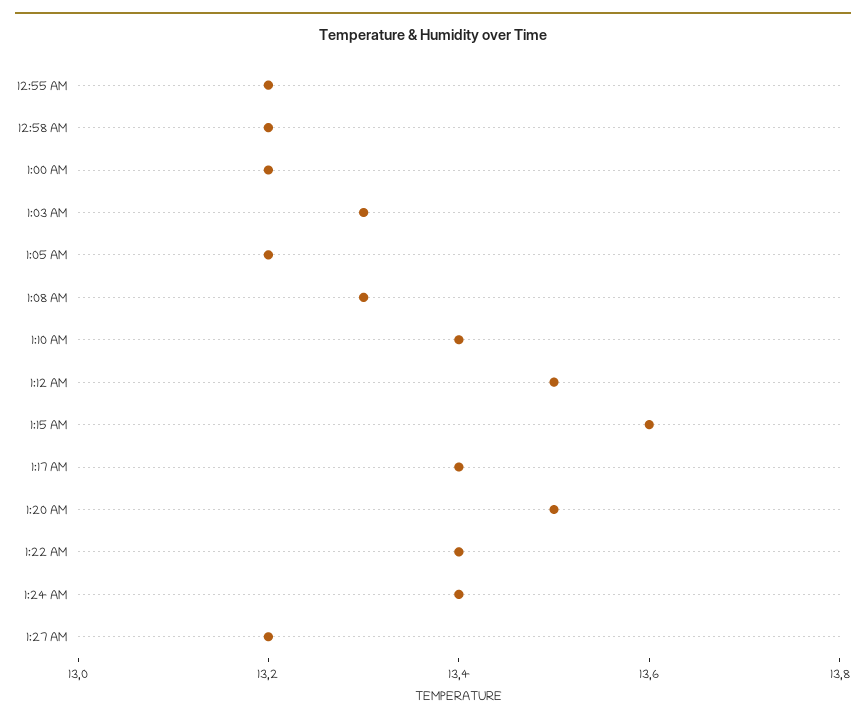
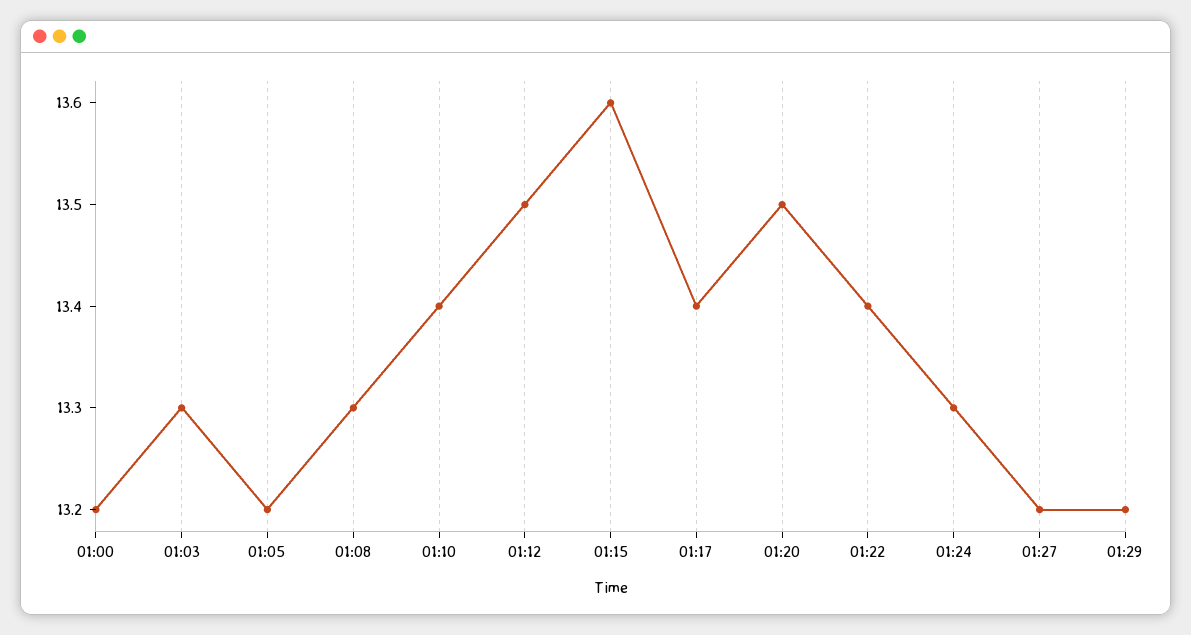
12:55 AM: 13.2 -> none
12:58 AM: 13.2 -> none
1:24 AM: 13.4 -> 13.3
01:29: none -> 13.2

